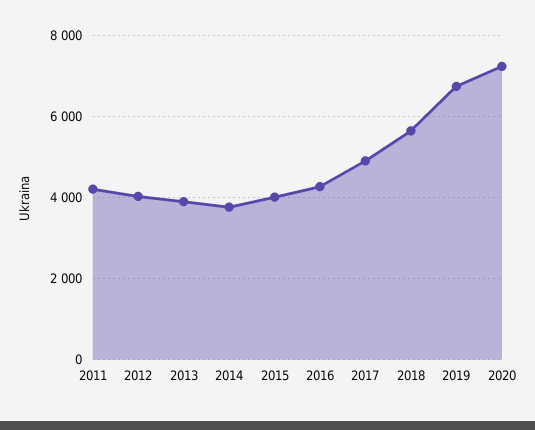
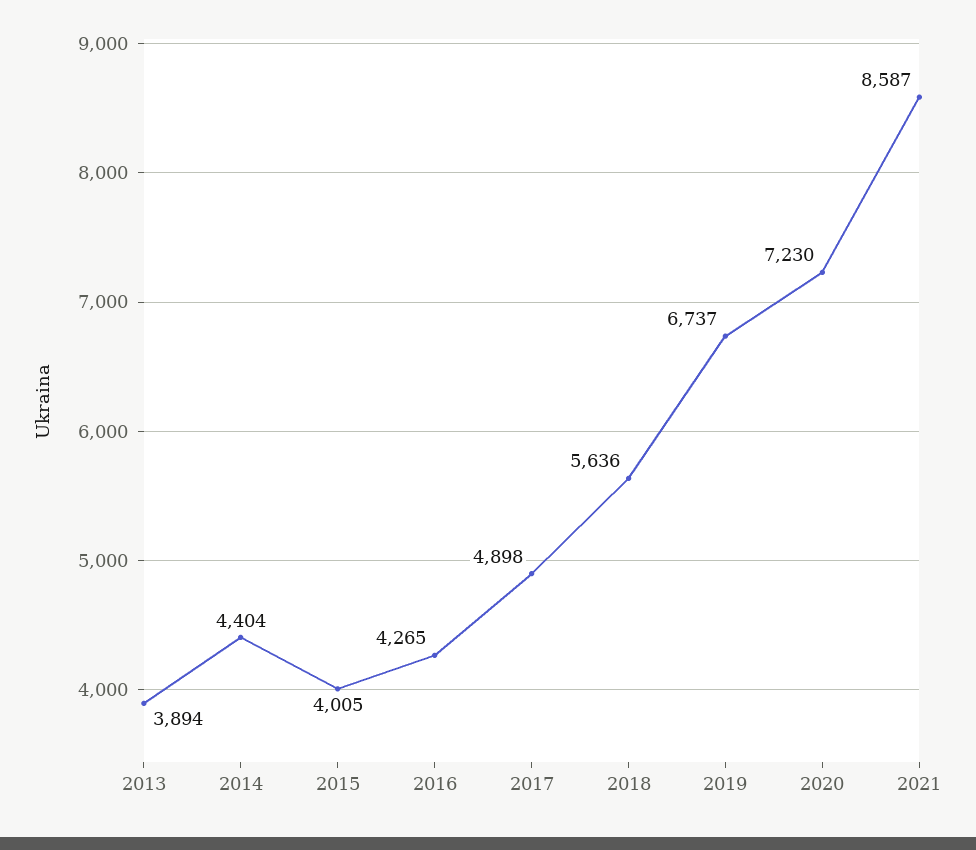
2011: 4200 -> none
2012: 4000 -> none
2014: 3800 -> 4404
2021: none -> 8587

